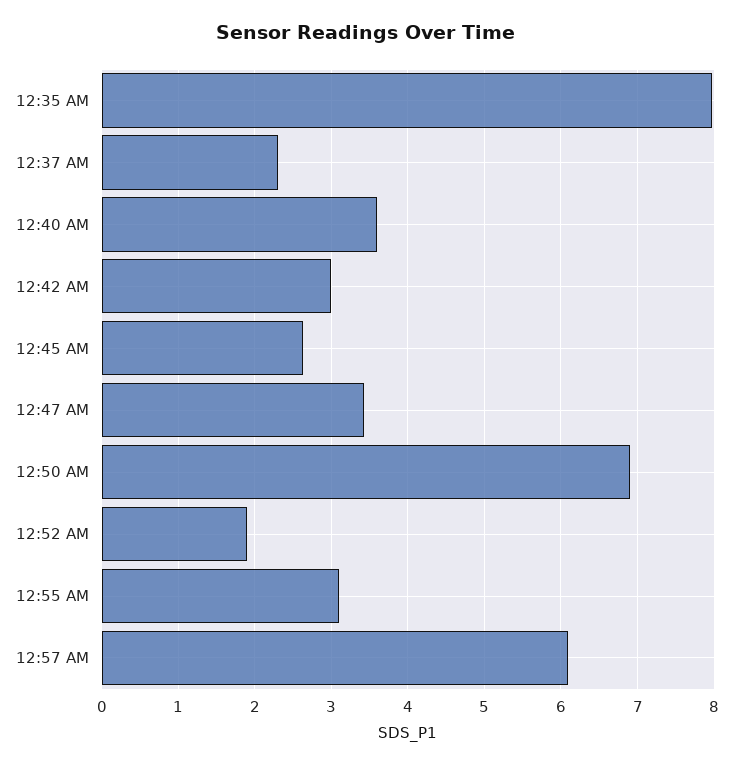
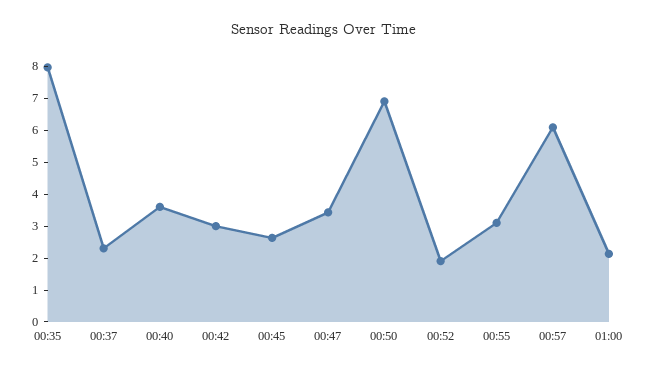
01:00: none -> 2

